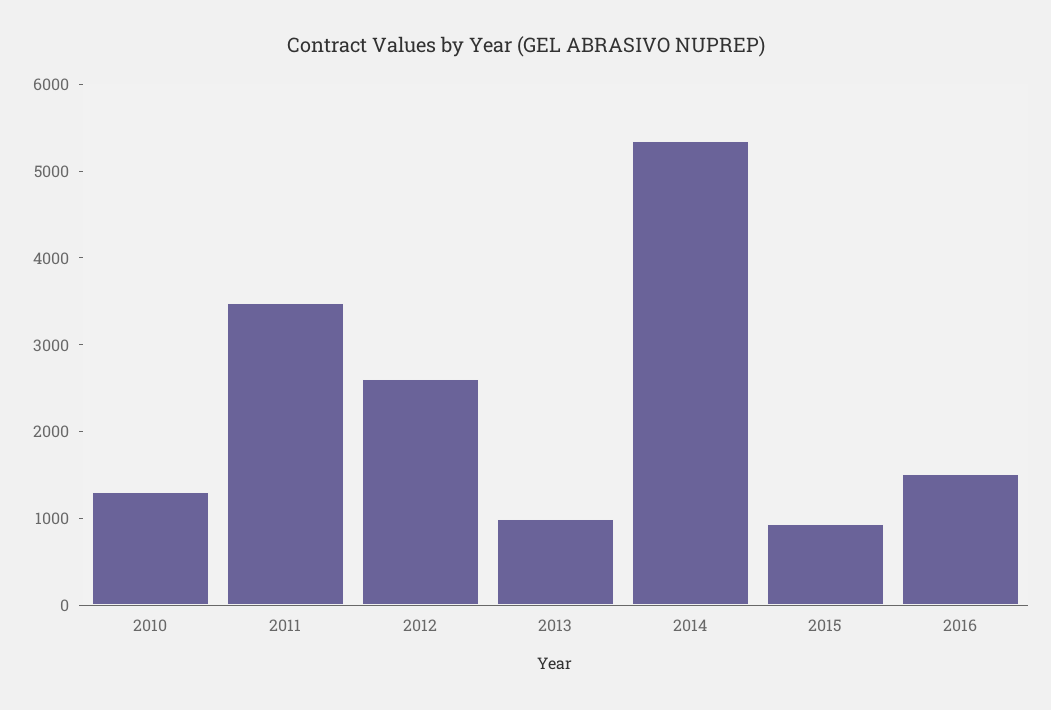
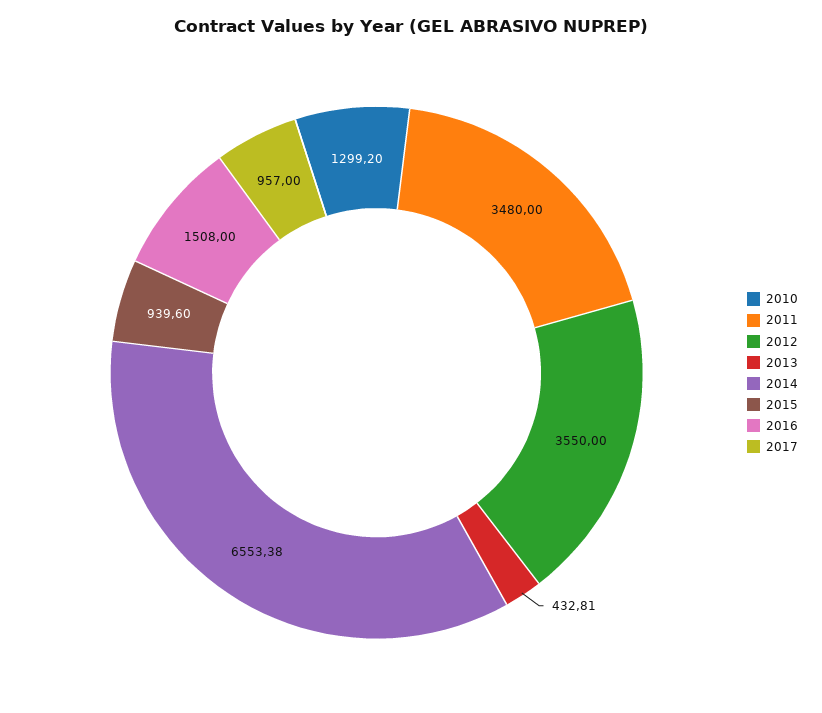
2012: 2600 -> 3550
2013: 1000 -> 432.81
2014: 5400 -> 6553.38
2017: none -> 957

